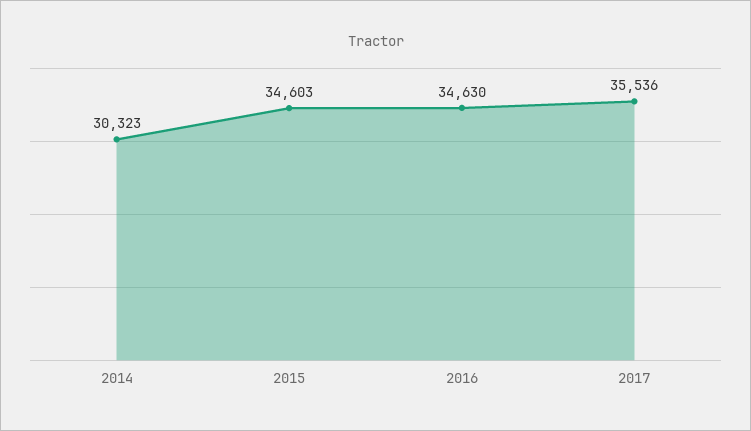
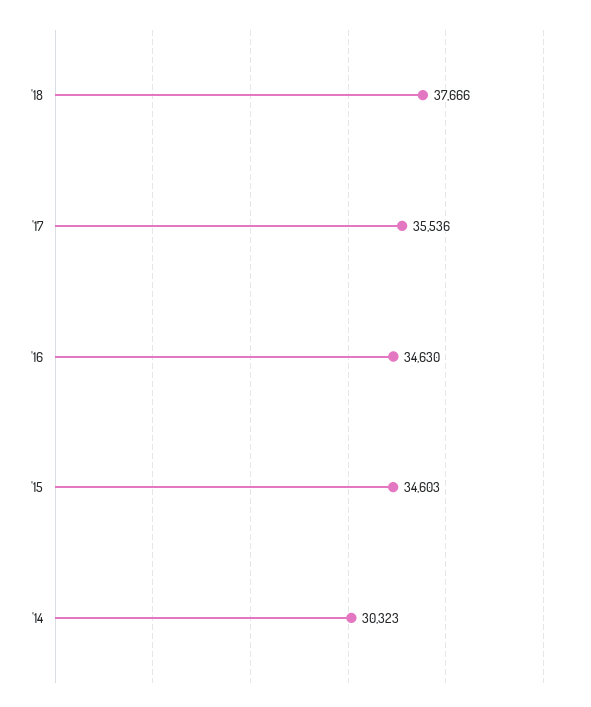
'18: none -> 37666

